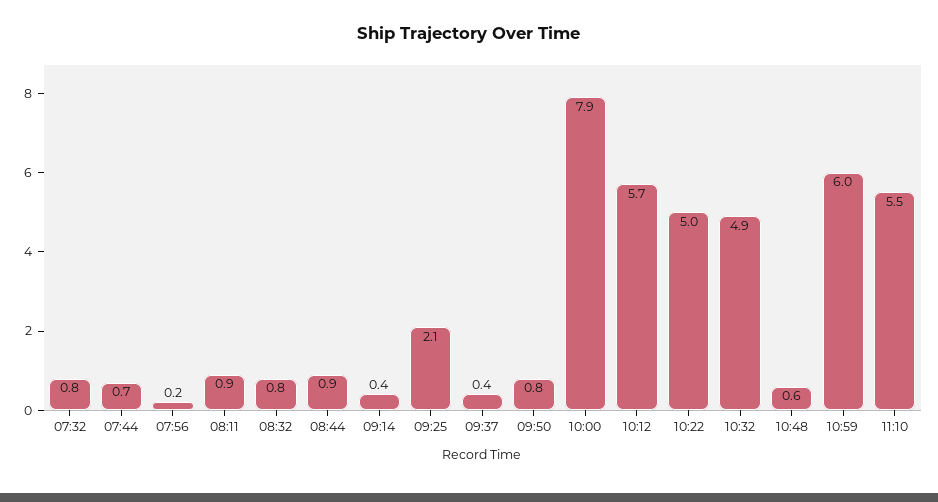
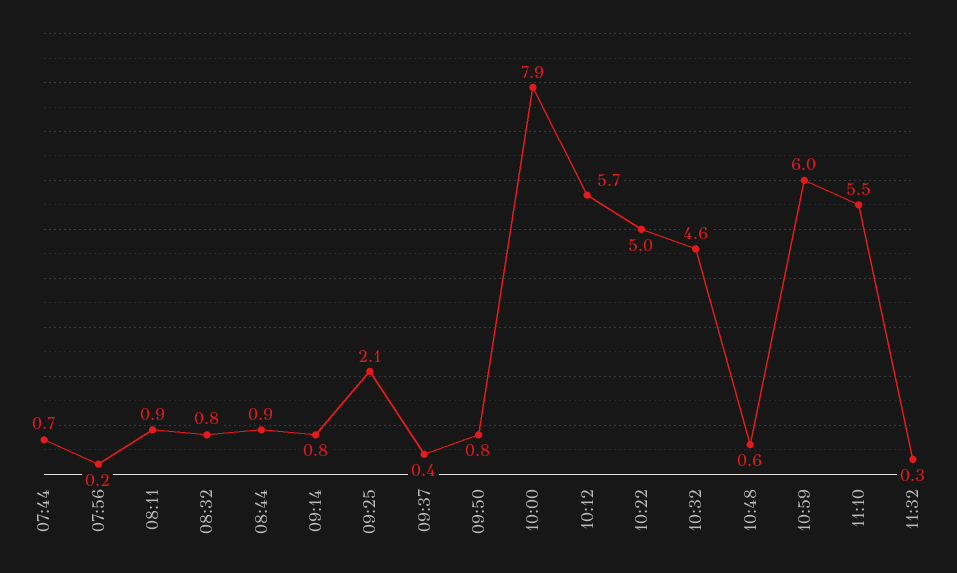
07:32: 0.8 -> none
09:14: 0.4 -> 0.8
10:32: 4.9 -> 4.6
11:32: none -> 0.3

